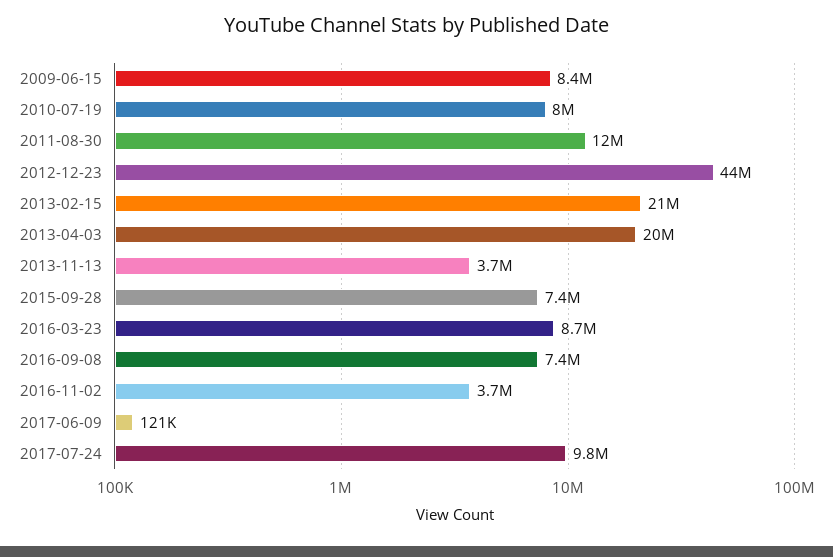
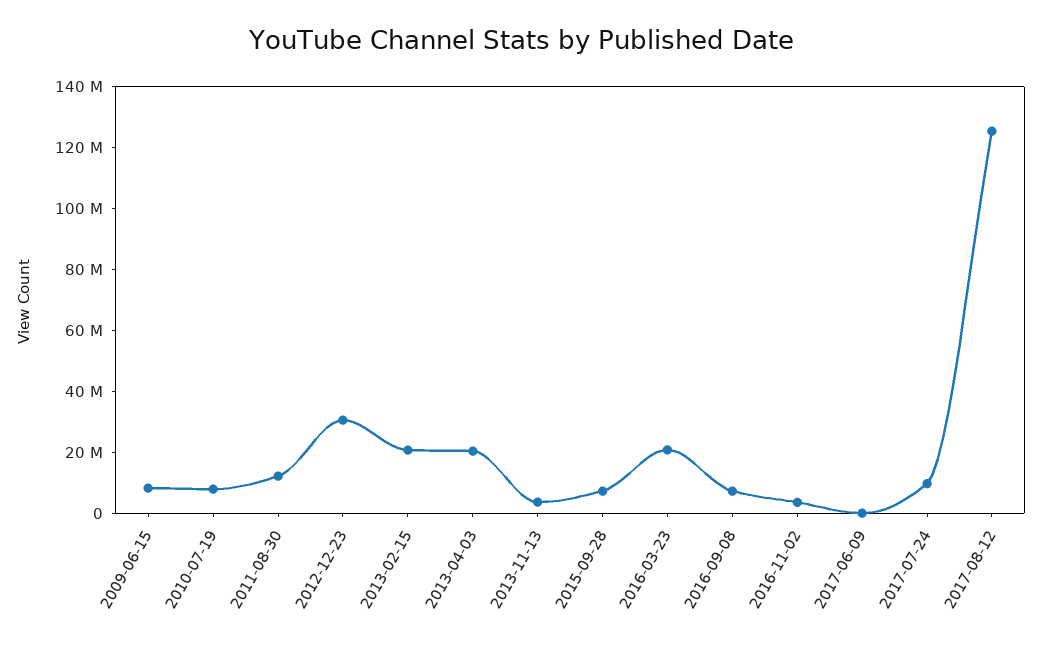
2012-12-23: 44000000 -> 30000000
2016-03-23: 8700000 -> 20000000
2017-08-12: none -> 125000000

